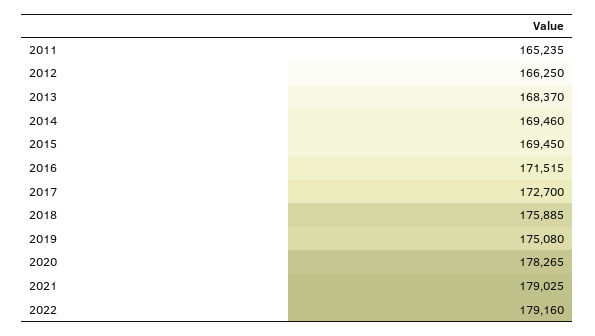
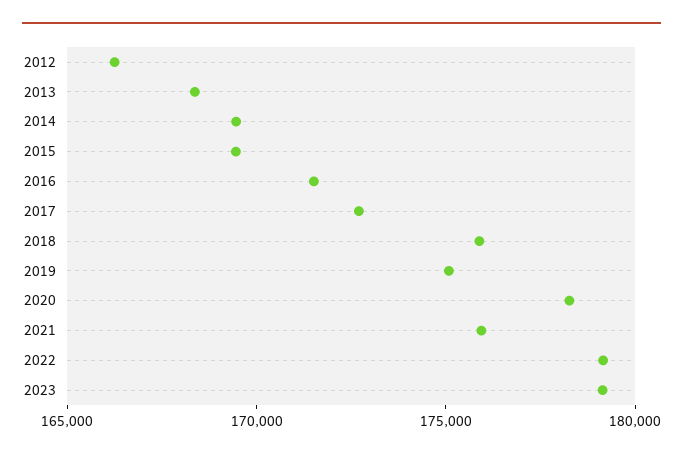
2011: 165235 -> none
2021: 179025 -> 176000
2023: none -> 179000

